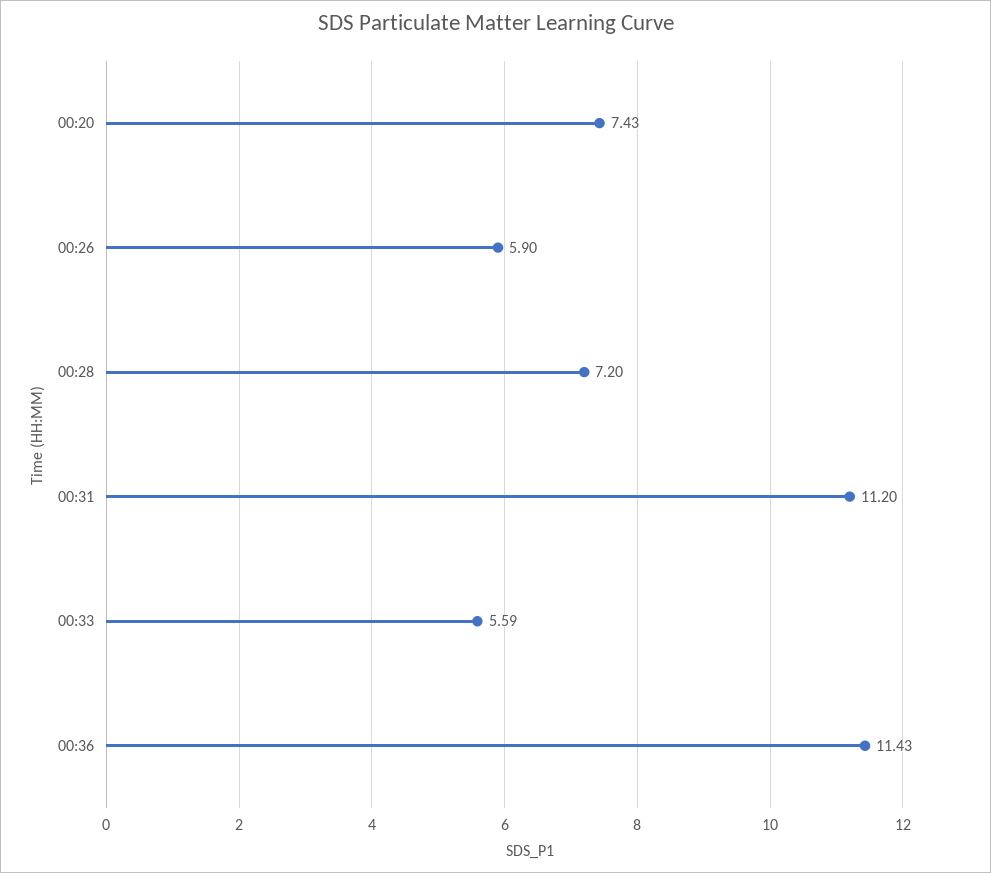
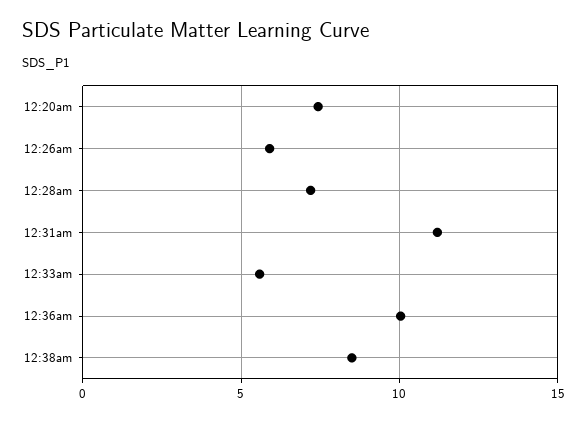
00:36: 11.43 -> 10
12:38am: none -> 8.5

